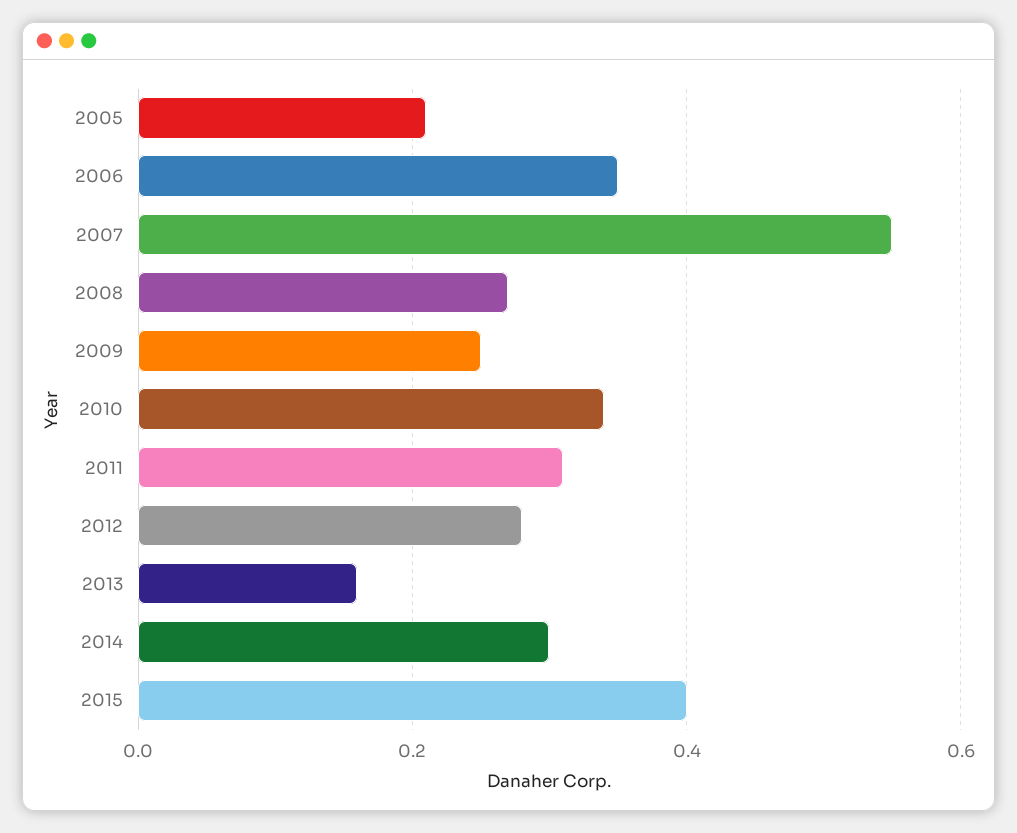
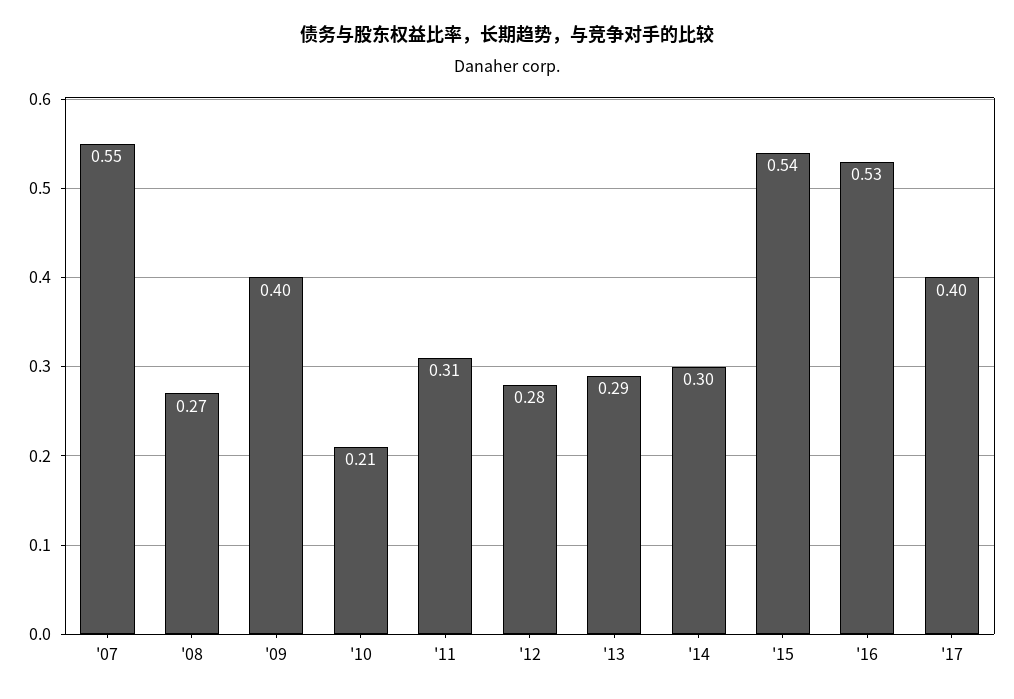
2005: 0.2 -> none
2006: 0.35 -> none
2009: 0.25 -> 0.4
2010: 0.35 -> 0.21
2013: 0.15 -> 0.29
2015: 0.4 -> 0.54
'16: none -> 0.53
'17: none -> 0.4

